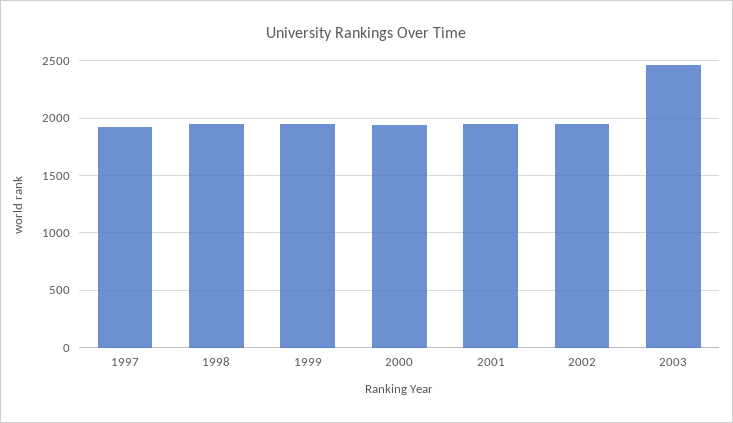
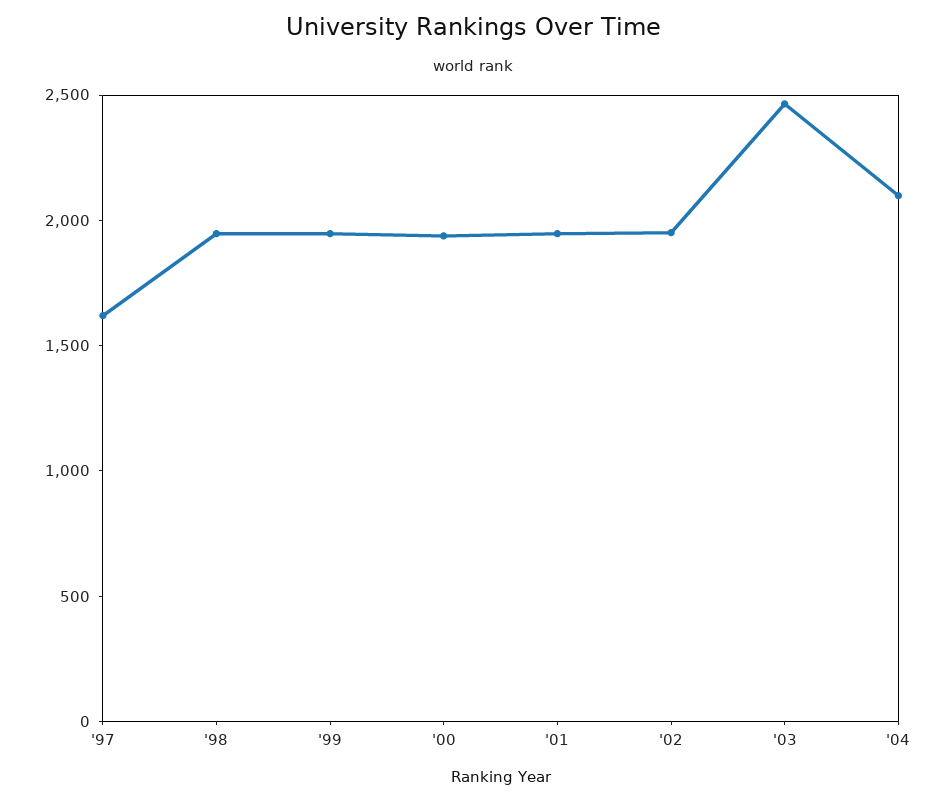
1997: 1900 -> 1600
'04: none -> 2100

